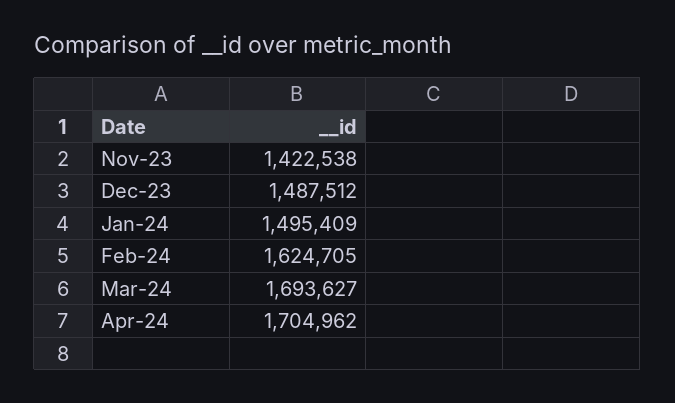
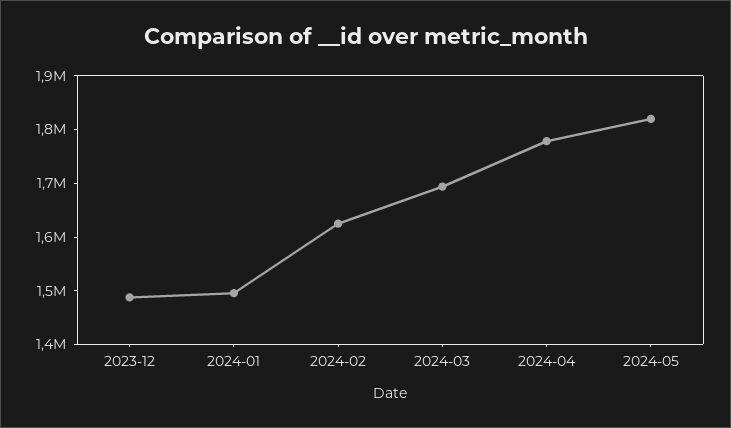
Nov-23: 1422538 -> none
Apr-24: 1704962 -> 1780000
2024-05: none -> 1820000

